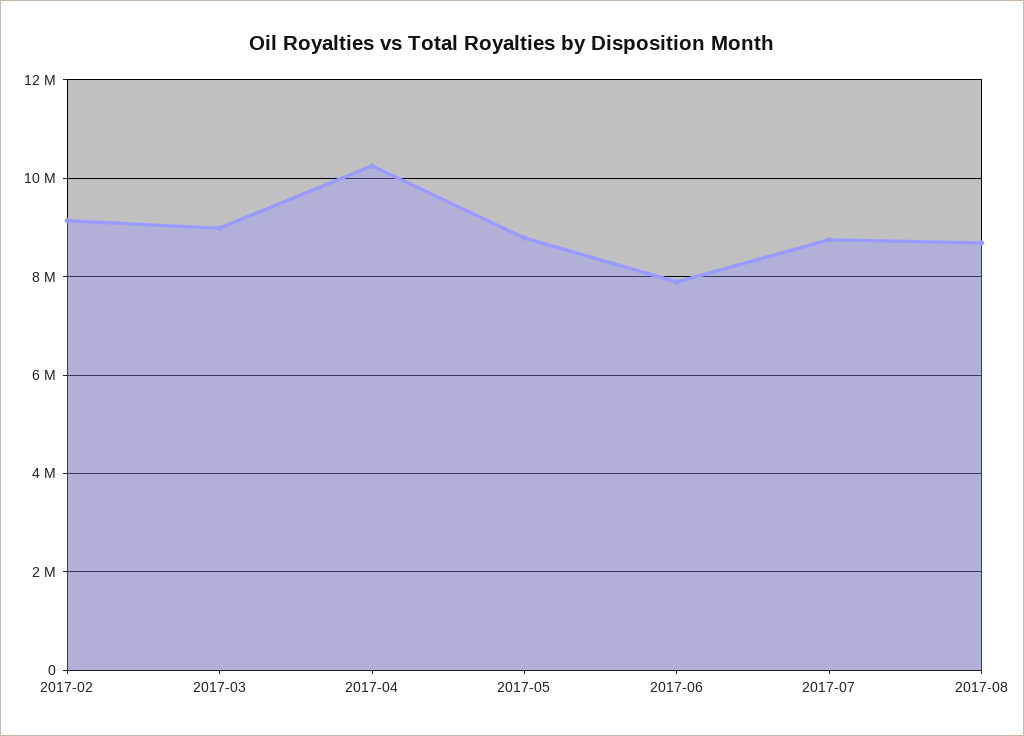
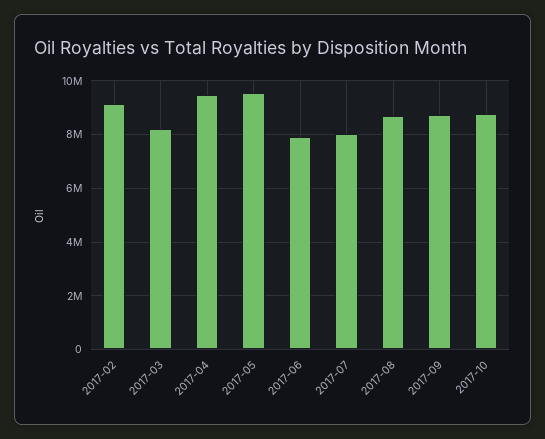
2017-03: 9000000 -> 8250000
2017-04: 10200000 -> 9500000
2017-05: 8800000 -> 9500000
2017-07: 8800000 -> 8000000
2017-09: none -> 8750000
2017-10: none -> 8750000

